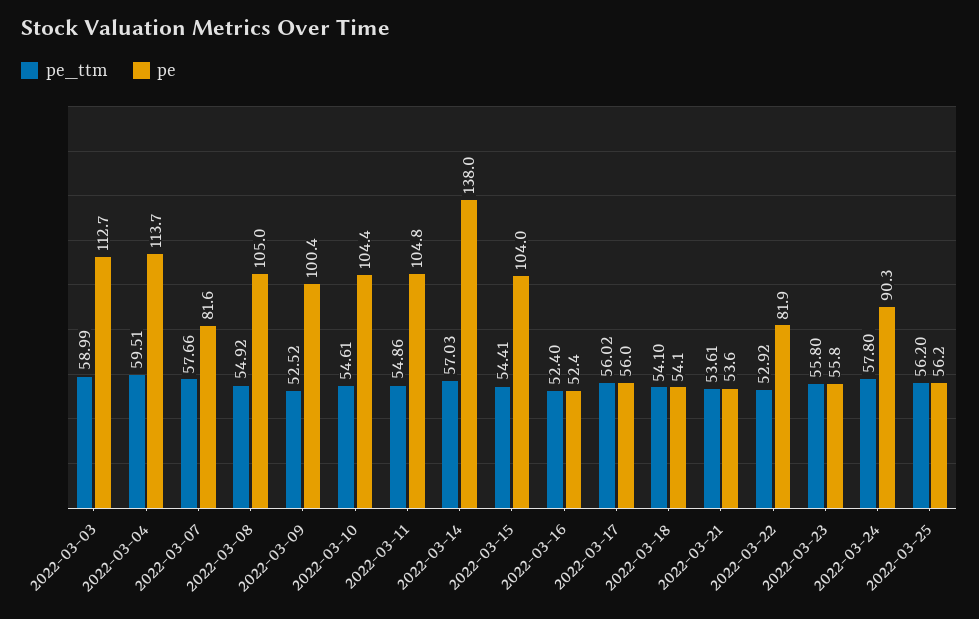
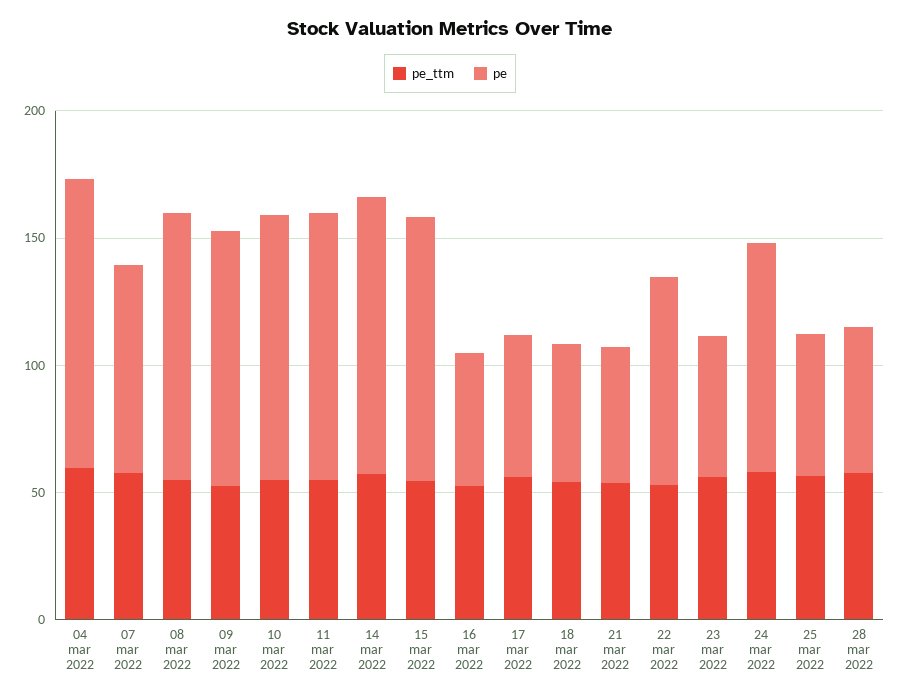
pe_ttm, 2022-03-03: 58.99 -> none
pe, 2022-03-03: 112.7 -> none
pe, 2022-03-14: 138 -> 110
pe_ttm, 28 mar 2022: none -> 60
pe, 28 mar 2022: none -> 60

